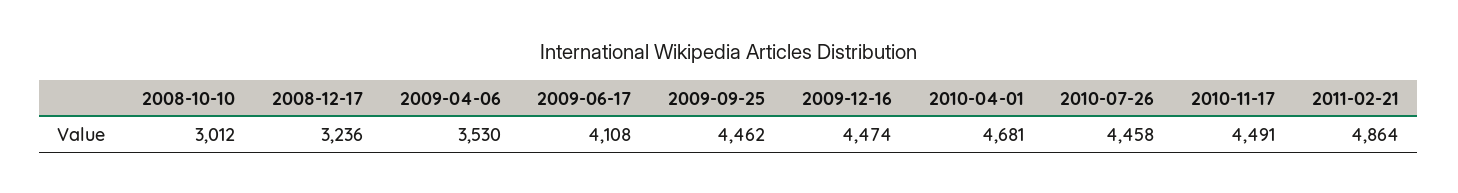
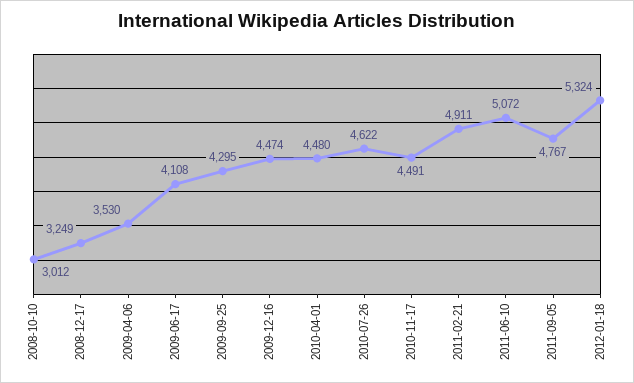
2008-12-17: 3236 -> 3249
2009-09-25: 4462 -> 4295
2010-04-01: 4681 -> 4480
2010-07-26: 4458 -> 4622
2011-02-21: 4864 -> 4911
2011-06-10: none -> 5072
2011-09-05: none -> 4767
2012-01-18: none -> 5324

